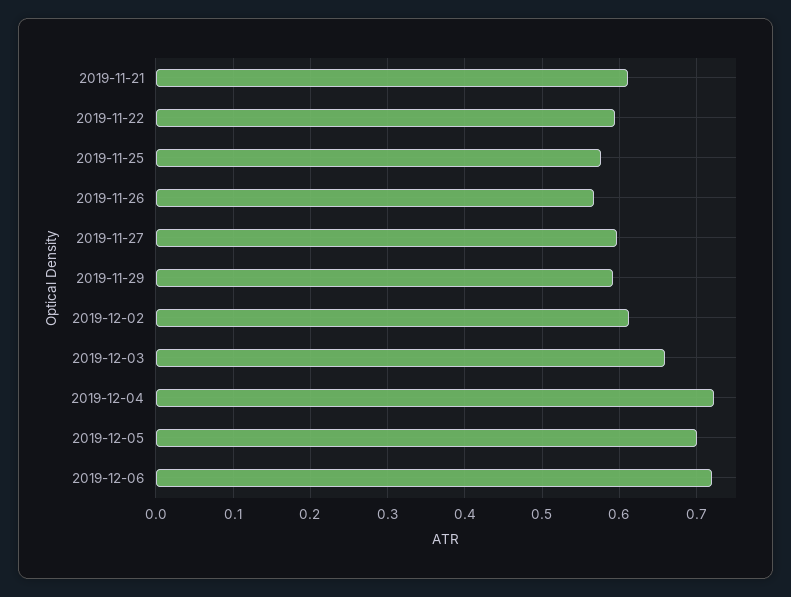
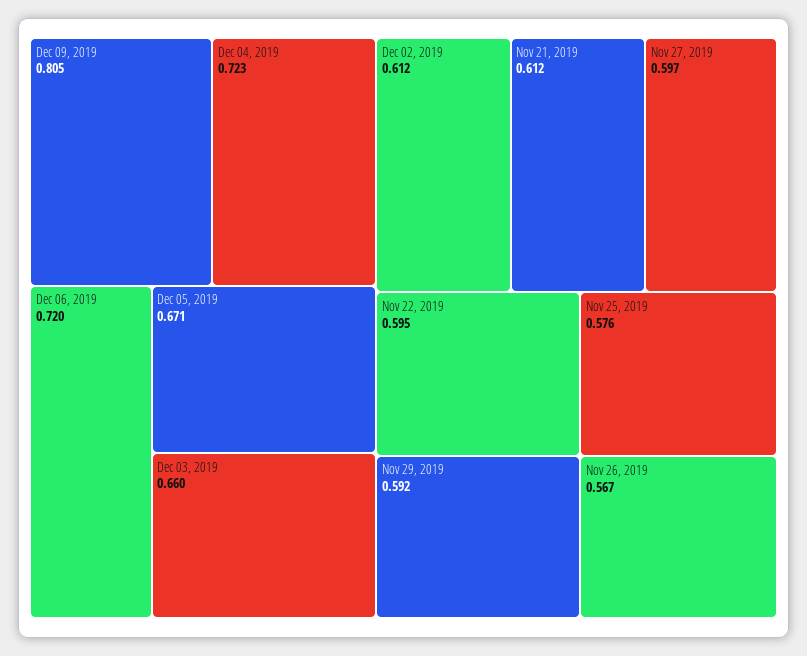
2019-12-05: 0.7 -> 0.671
Dec 09, 2019: none -> 0.805

